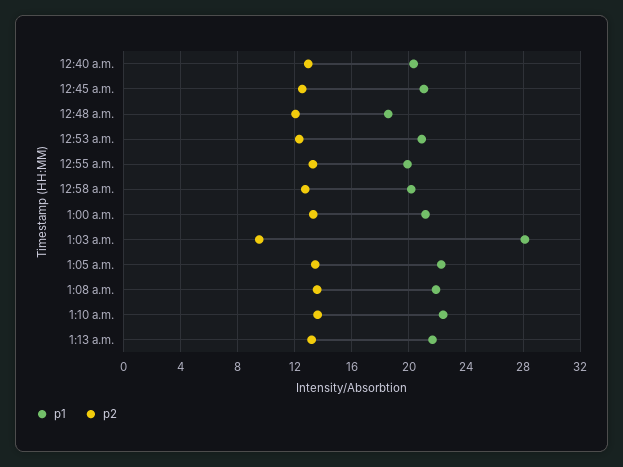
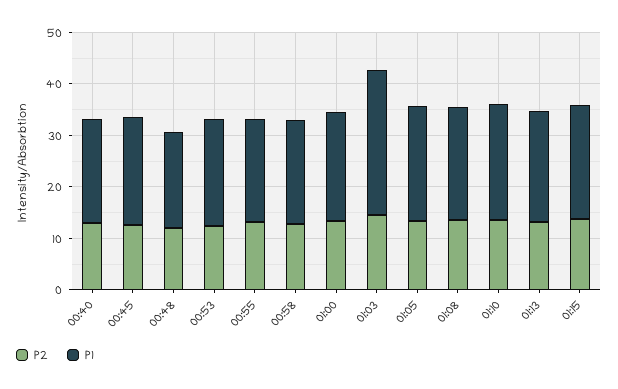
p2, 1:03 a.m.: 9.5 -> 14
p2, 01:15: none -> 14
p1, 01:15: none -> 22

